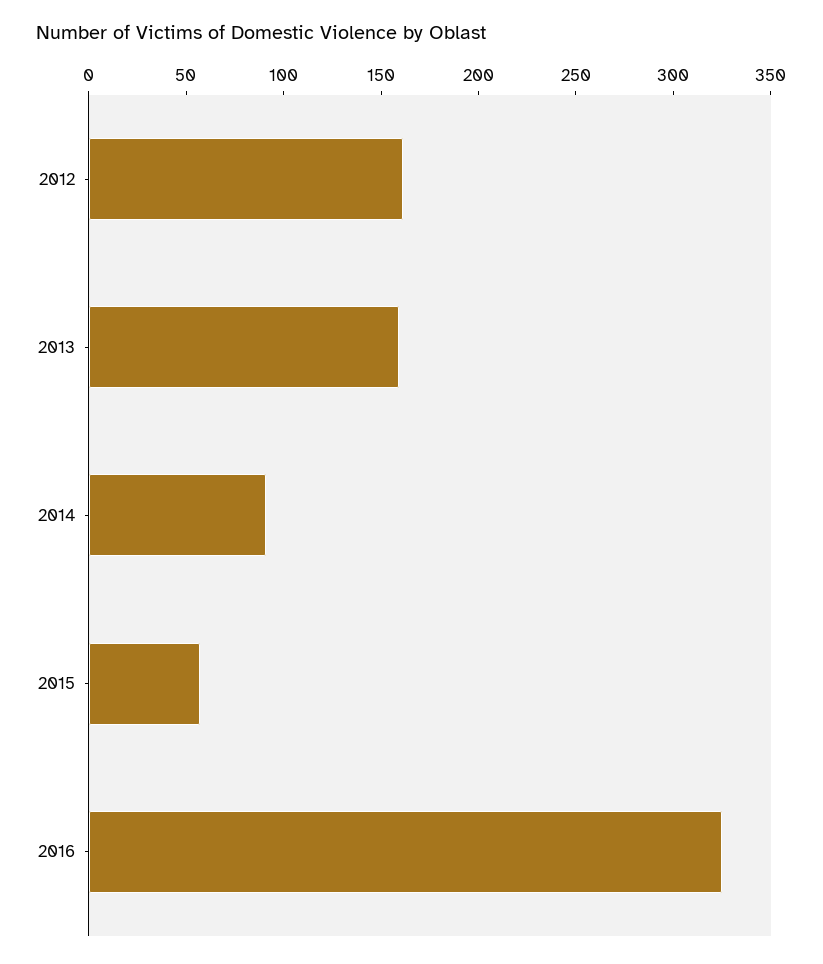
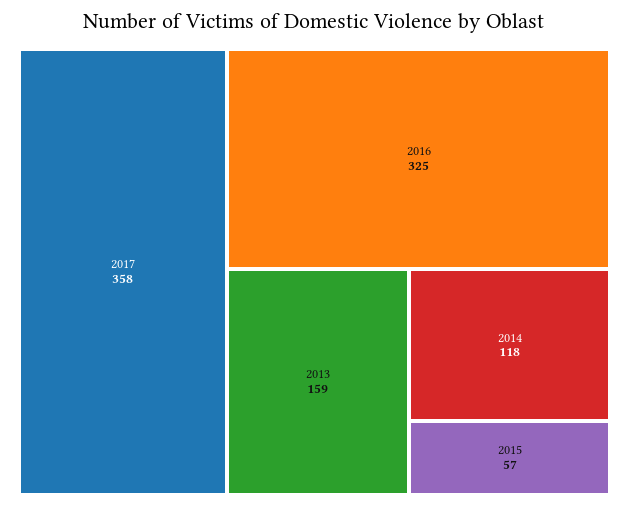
2012: 160 -> none
2014: 90 -> 118
2017: none -> 358

